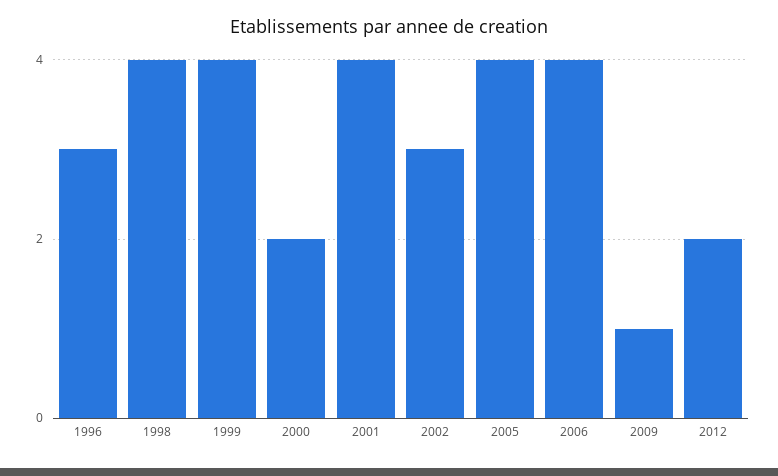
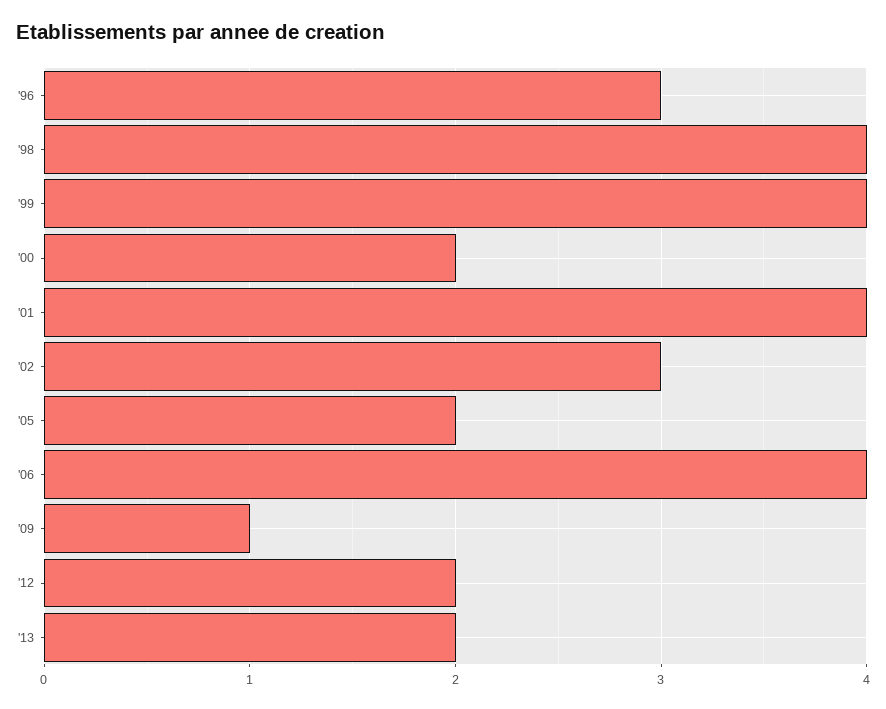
2005: 4 -> 2
'13: none -> 2

